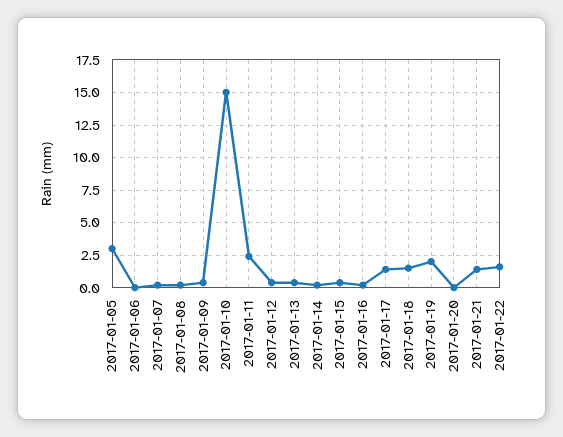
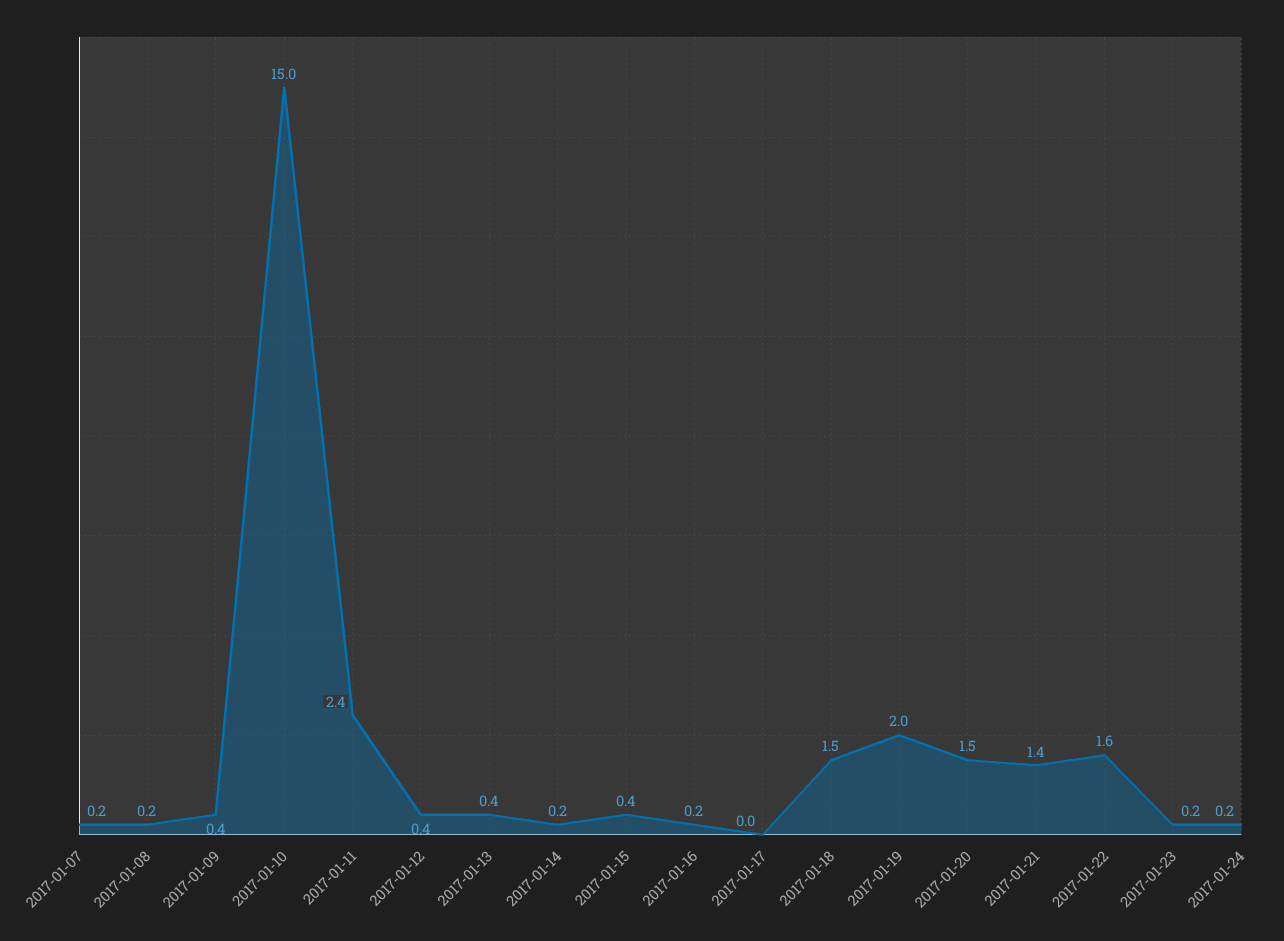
2017-01-05: 3 -> none
2017-01-06: 0 -> none
2017-01-17: 1.5 -> 0
2017-01-20: 0 -> 1.5
2017-01-23: none -> 0.2
2017-01-24: none -> 0.2

